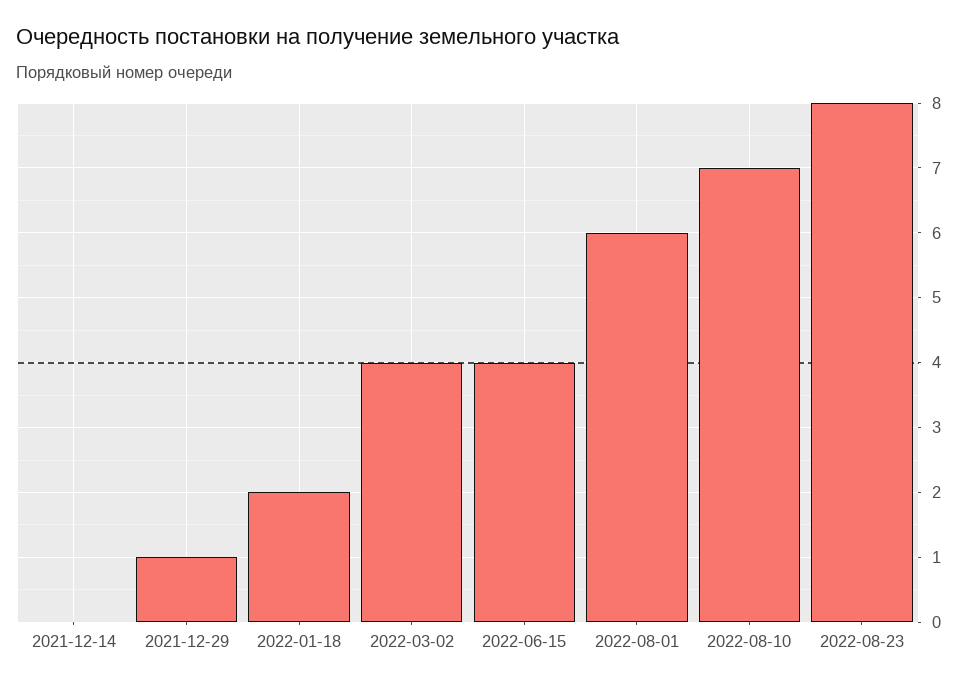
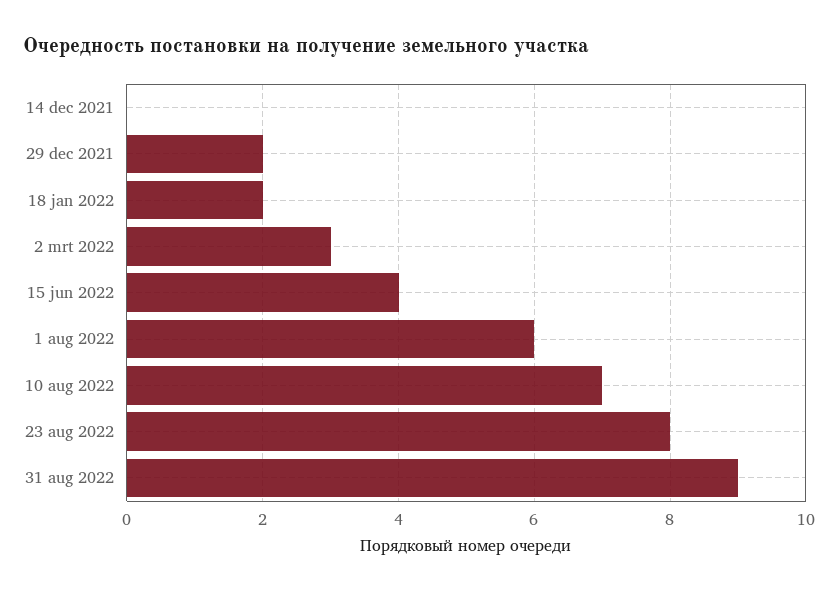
2021-12-29: 1 -> 2
2022-03-02: 4 -> 3
31 aug 2022: none -> 9

